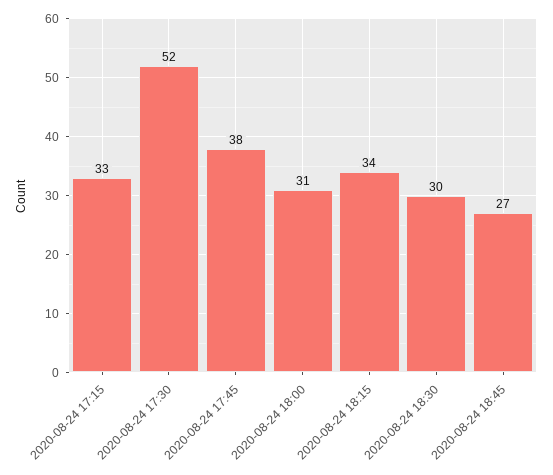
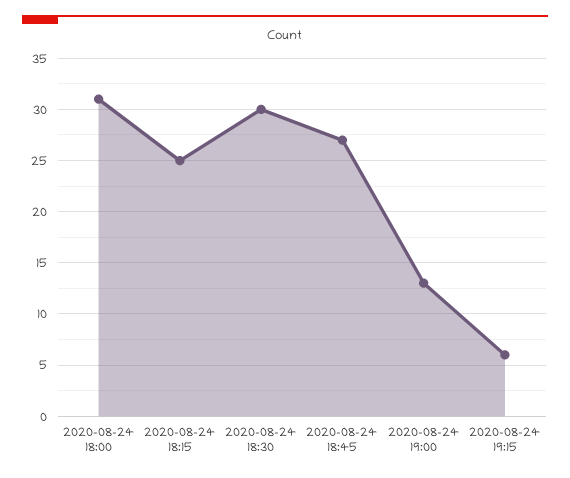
2020-08-24 17:15: 33 -> none
2020-08-24 17:30: 52 -> none
2020-08-24 17:45: 38 -> none
2020-08-24 18:15: 34 -> 25
2020-08-24 19:00: none -> 13
2020-08-24 19:15: none -> 6

